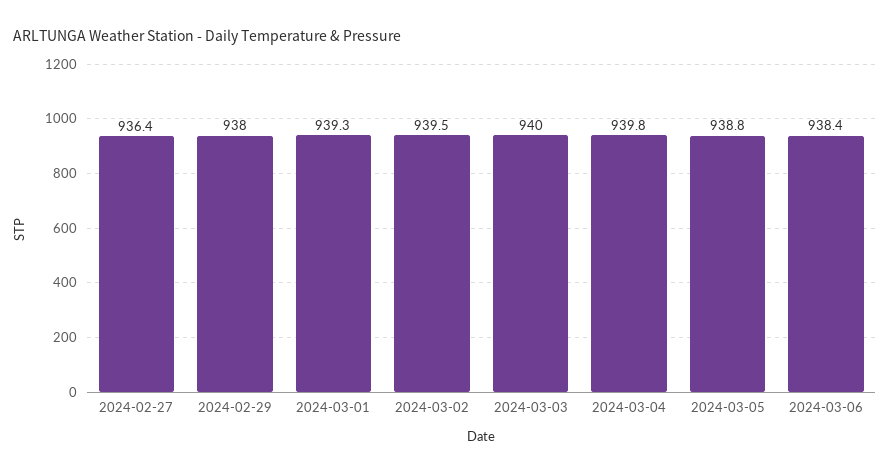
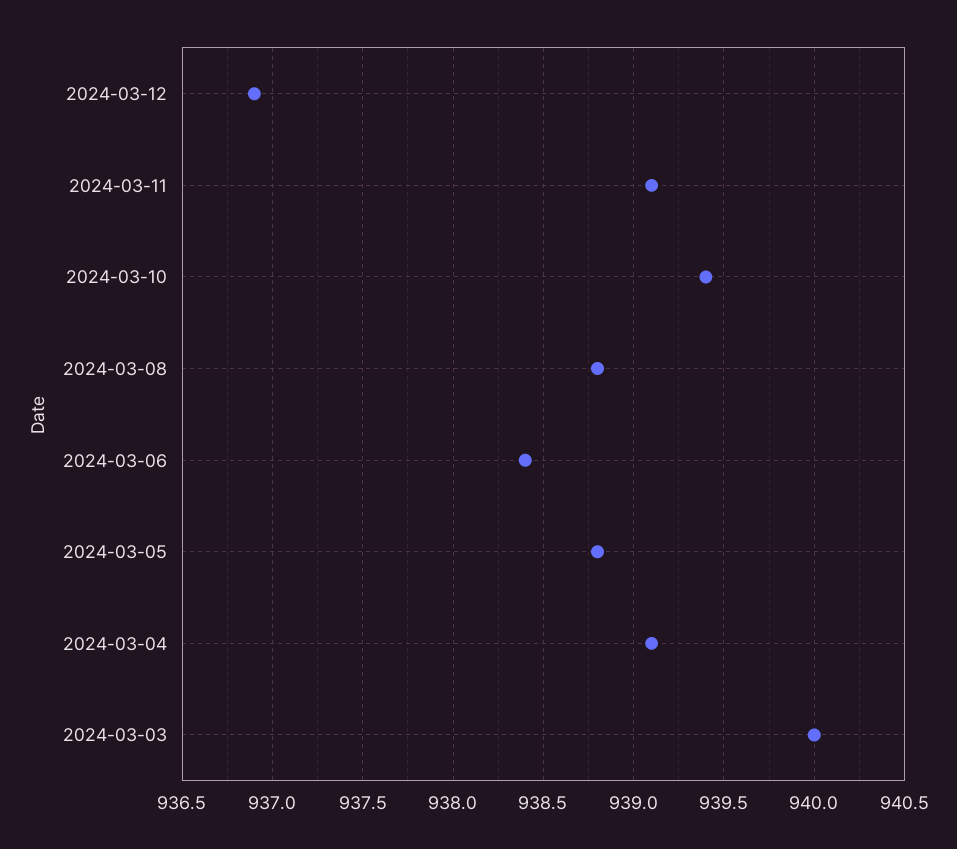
2024-02-27: 936.4 -> none
2024-02-29: 938 -> none
2024-03-01: 939.3 -> none
2024-03-02: 939.5 -> none
2024-03-04: 939.8 -> 939.1
2024-03-12: none -> 936.9
2024-03-11: none -> 939.1
2024-03-10: none -> 939.4
2024-03-08: none -> 938.8

